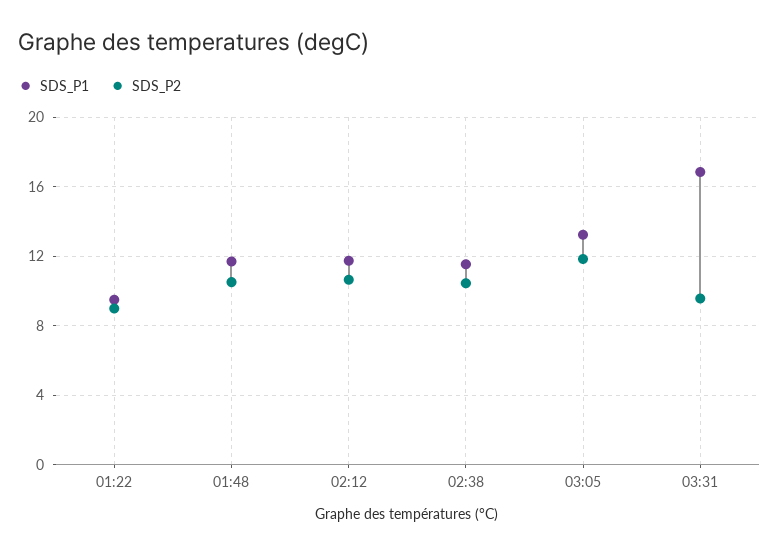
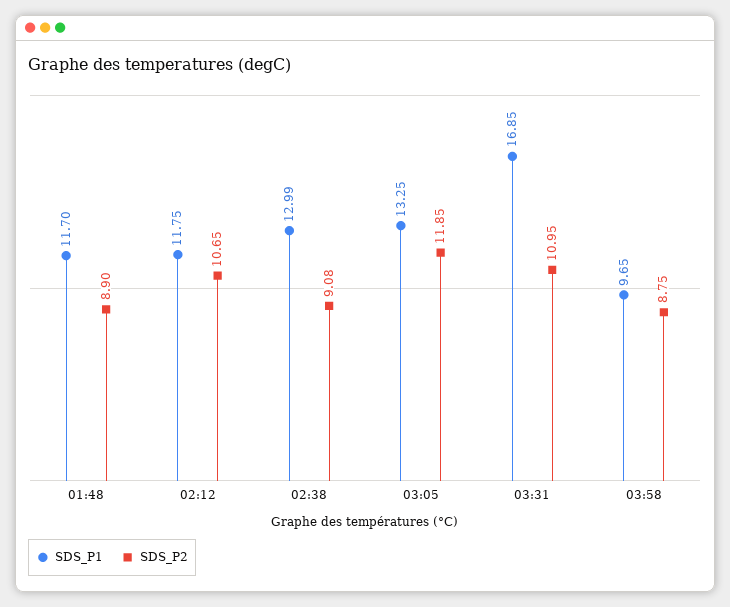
SDS_P1, 01:22: 9.5 -> none
SDS_P2, 01:22: 9 -> none
SDS_P2, 01:48: 10.5 -> 8.9
SDS_P1, 02:38: 11.5 -> 12.99
SDS_P2, 02:38: 10.5 -> 9.08
SDS_P2, 03:31: 9.5 -> 10.95
SDS_P1, 03:58: none -> 9.65
SDS_P2, 03:58: none -> 8.75

